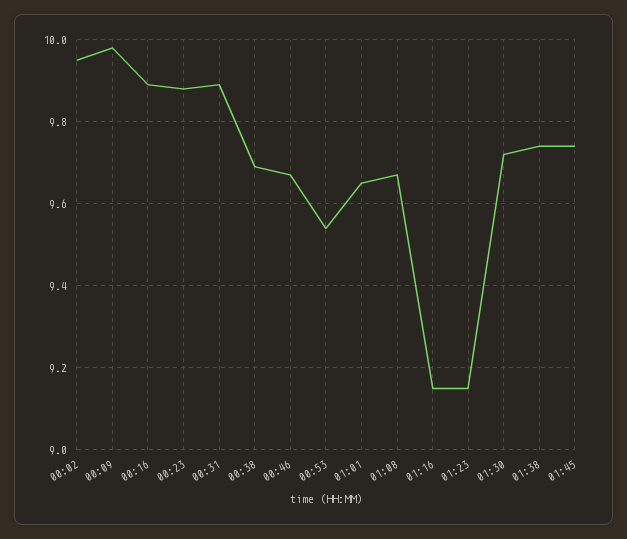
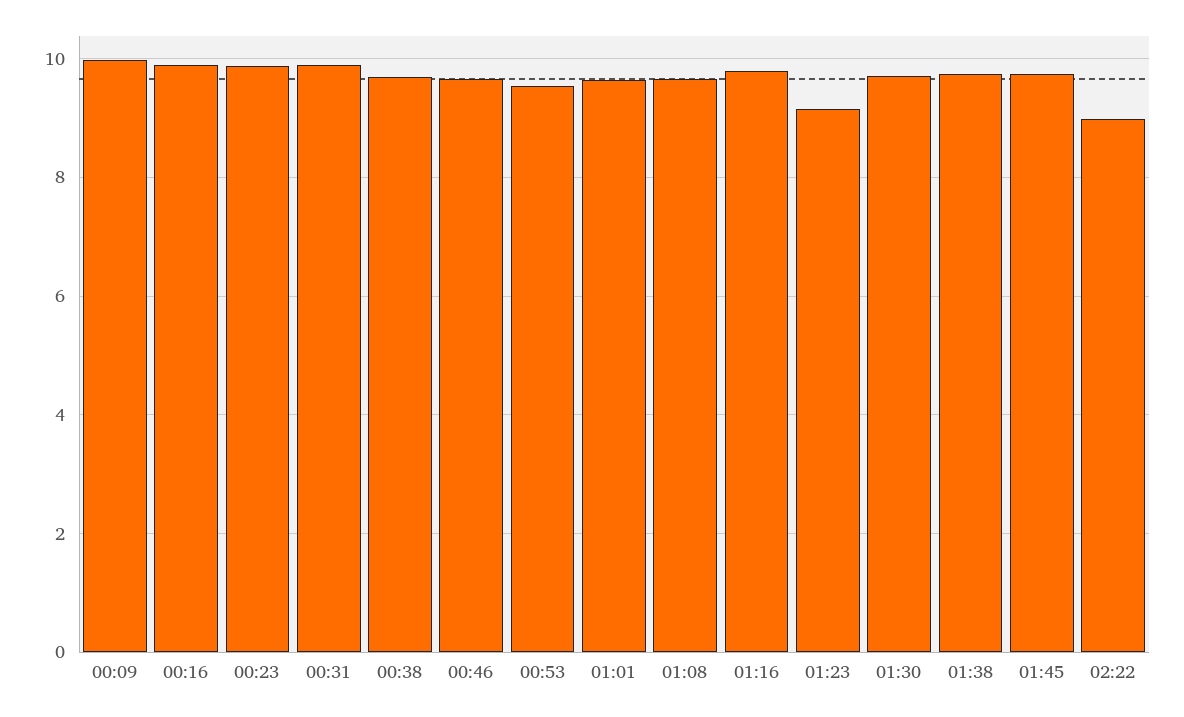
00:02: 9.95 -> none
01:16: 9.15 -> 9.8
02:22: none -> 9

